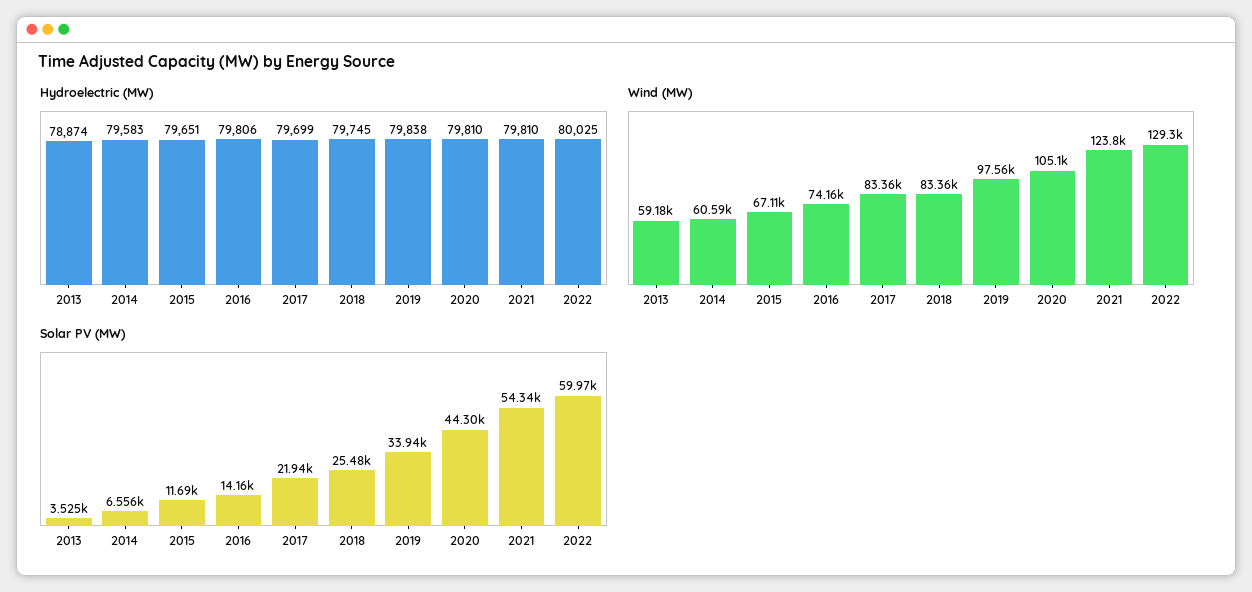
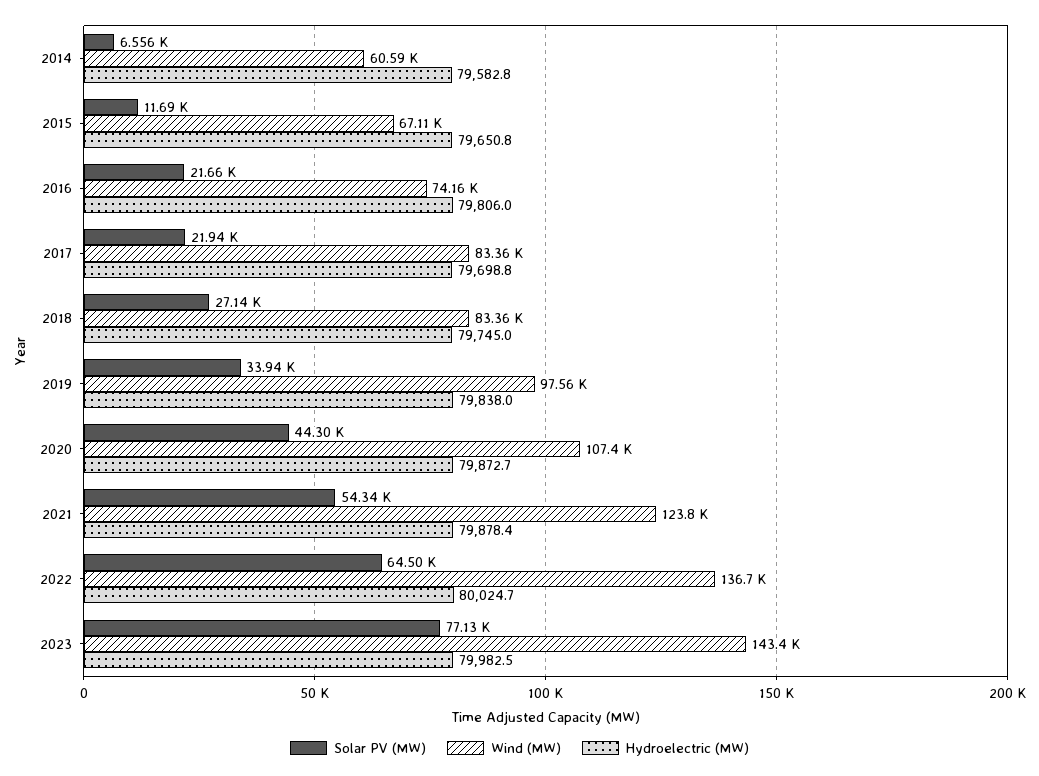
Hydroelectric (MW), 2013: 78874 -> none
Hydroelectric (MW), 2020: 79810 -> 79872.7
Hydroelectric (MW), 2021: 79810 -> 79878.4
Wind (MW), 2013: 59180 -> none
Wind (MW), 2020: 105100 -> 107400
Wind (MW), 2022: 129300 -> 136700
Solar PV (MW), 2013: 3525 -> none
Solar PV (MW), 2016: 14160 -> 21660
Solar PV (MW), 2018: 25480 -> 27140
Solar PV (MW), 2022: 59970 -> 64500
Solar PV (MW), 2023: none -> 77130
Wind (MW), 2023: none -> 143400
Hydroelectric (MW), 2023: none -> 79982.5

